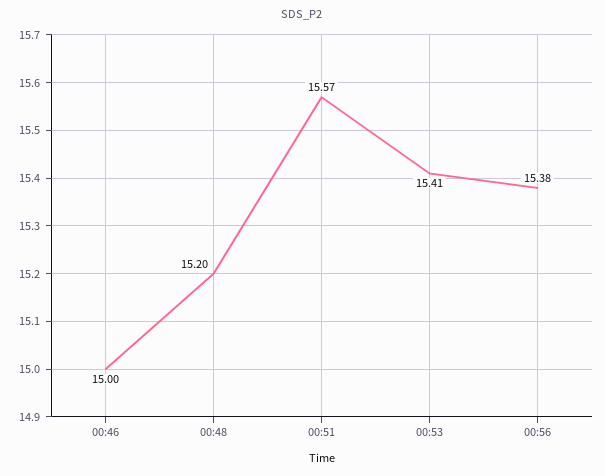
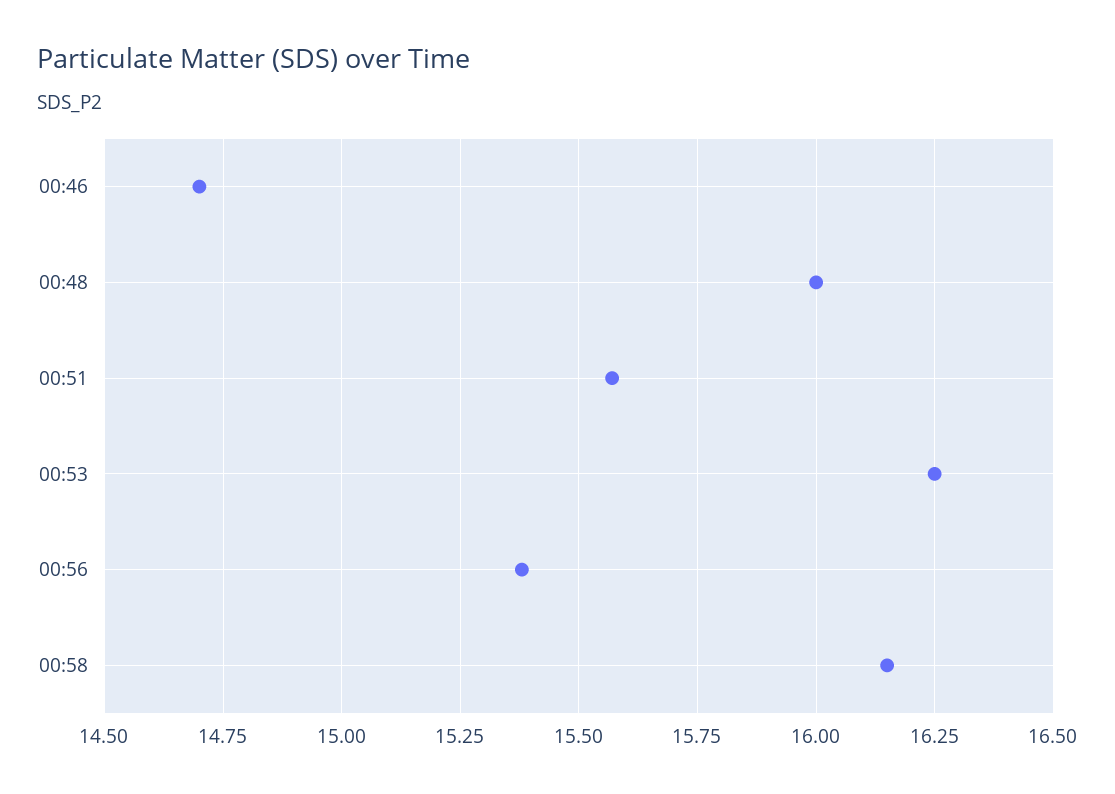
00:46: 15 -> 14.7
00:48: 15.2 -> 16
00:53: 15.41 -> 16.25
00:58: none -> 16.15

